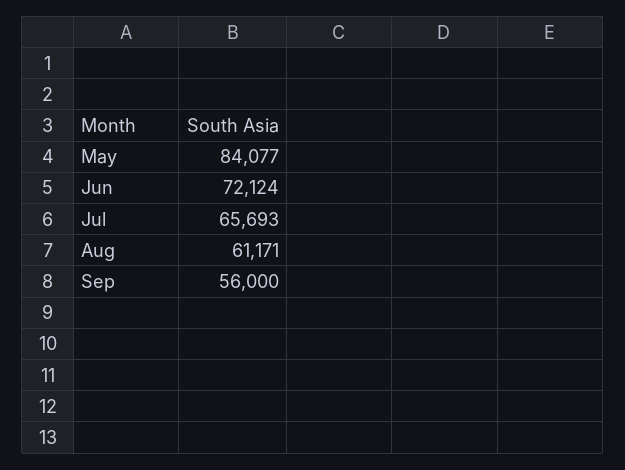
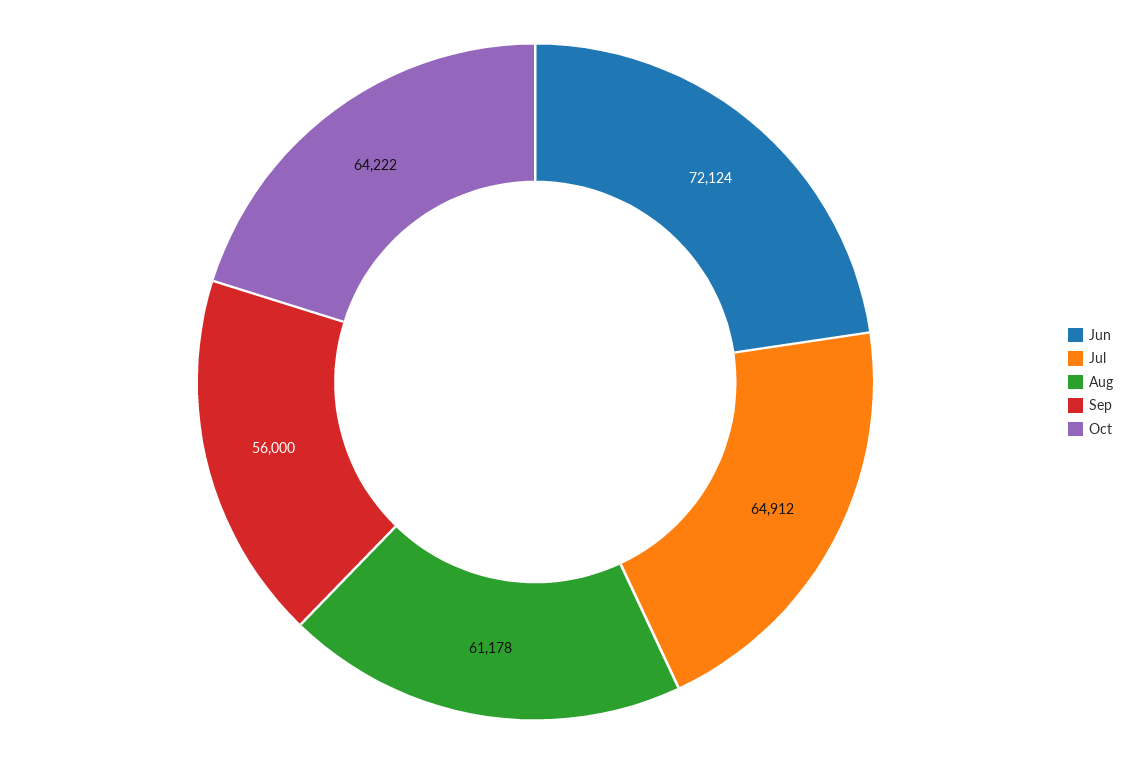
May: 84077 -> none
Jul: 65693 -> 64912
Aug: 61171 -> 61178
Oct: none -> 64222

